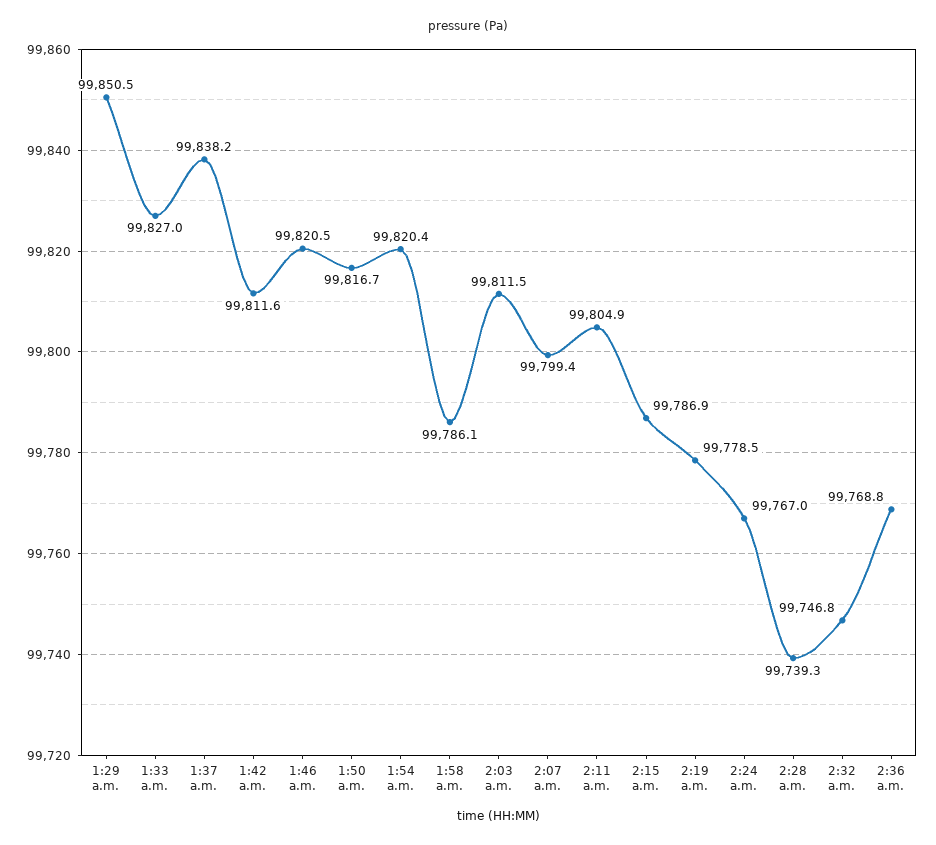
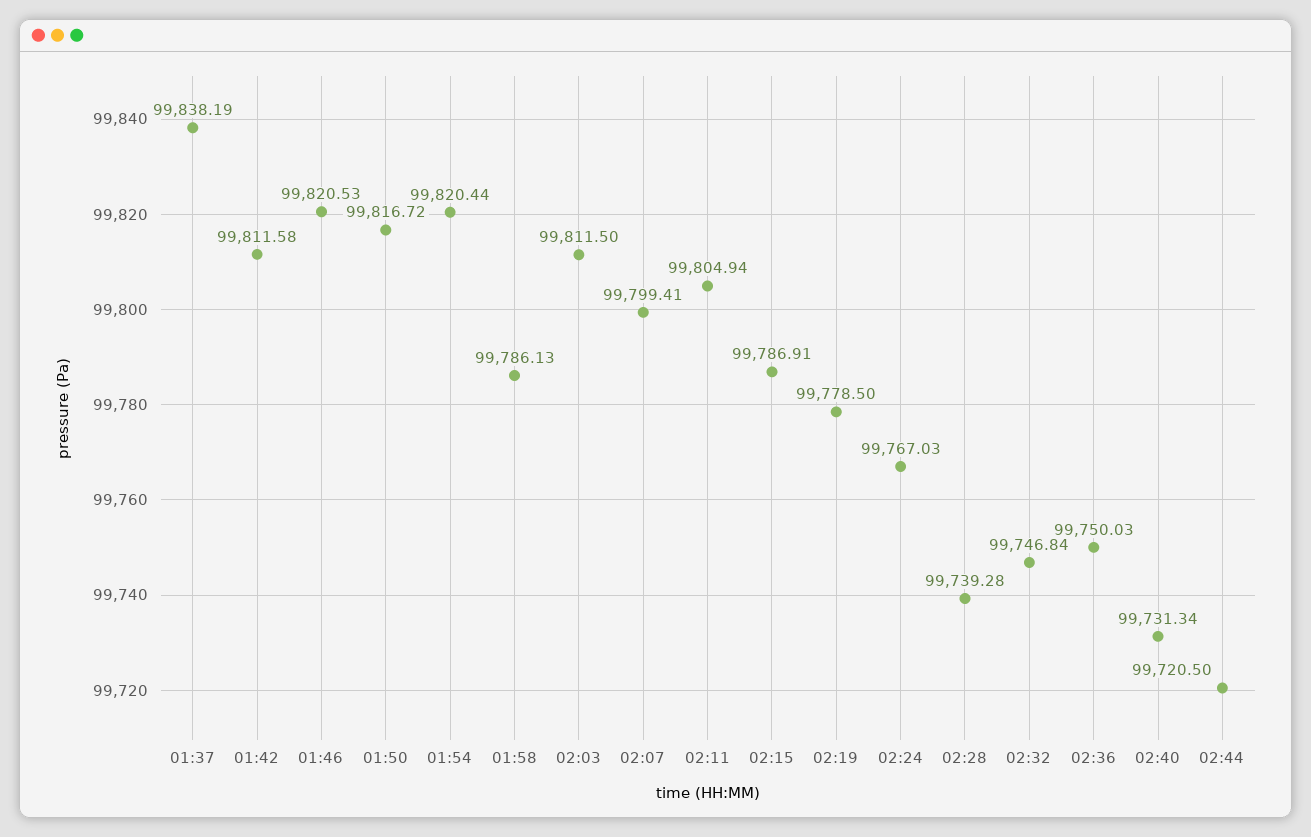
1:29 a.m.: 99850.5 -> none
1:33 a.m.: 99827 -> none
2:36 a.m.: 99768.8 -> 99750.03
02:40: none -> 99731.34
02:44: none -> 99720.5

